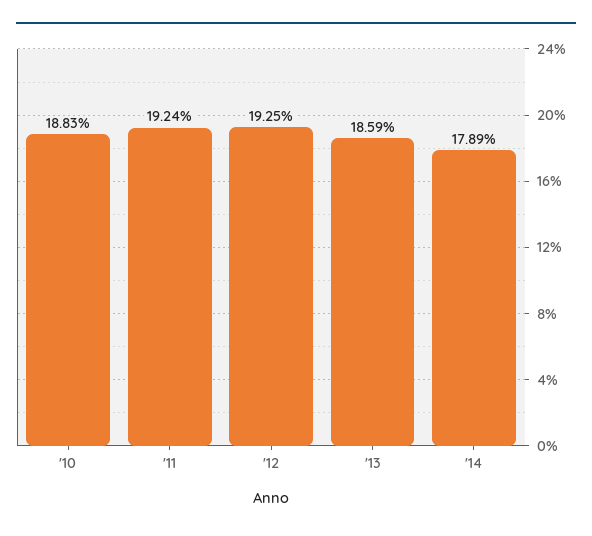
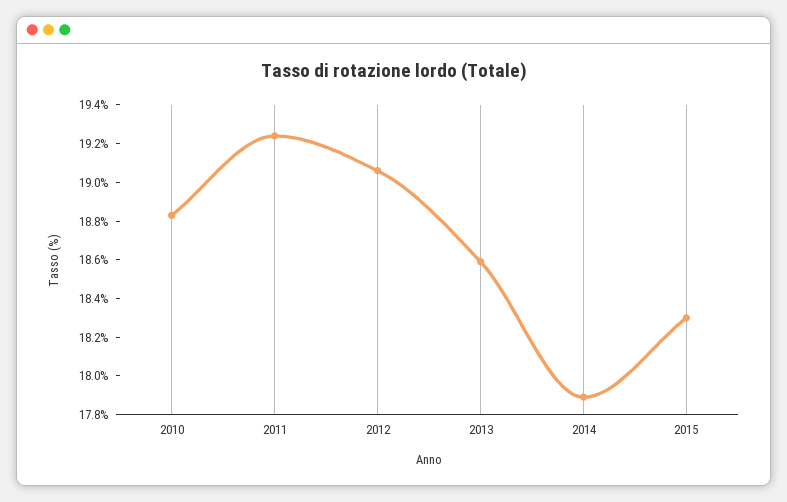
'12: 19.25 -> 19.05
2015: none -> 18.3

